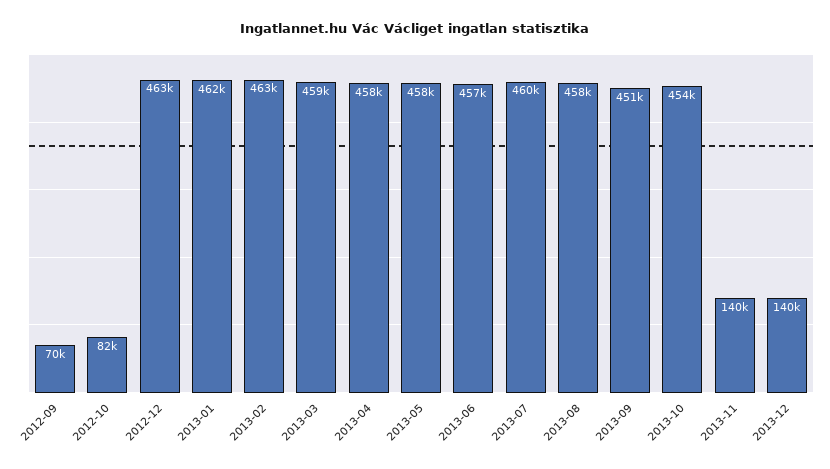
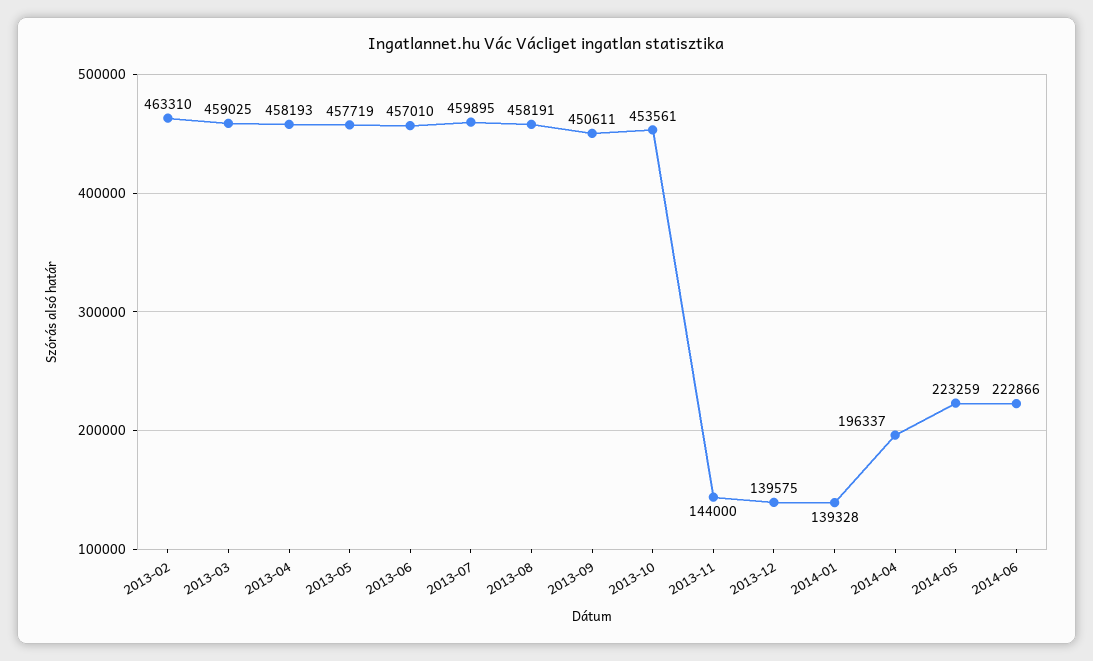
2012-09: 70000 -> none
2012-10: 82000 -> none
2012-12: 463000 -> none
2013-01: 462000 -> none
2013-11: 140000 -> 144000
2014-01: none -> 139328
2014-04: none -> 196337
2014-05: none -> 223259
2014-06: none -> 222866

